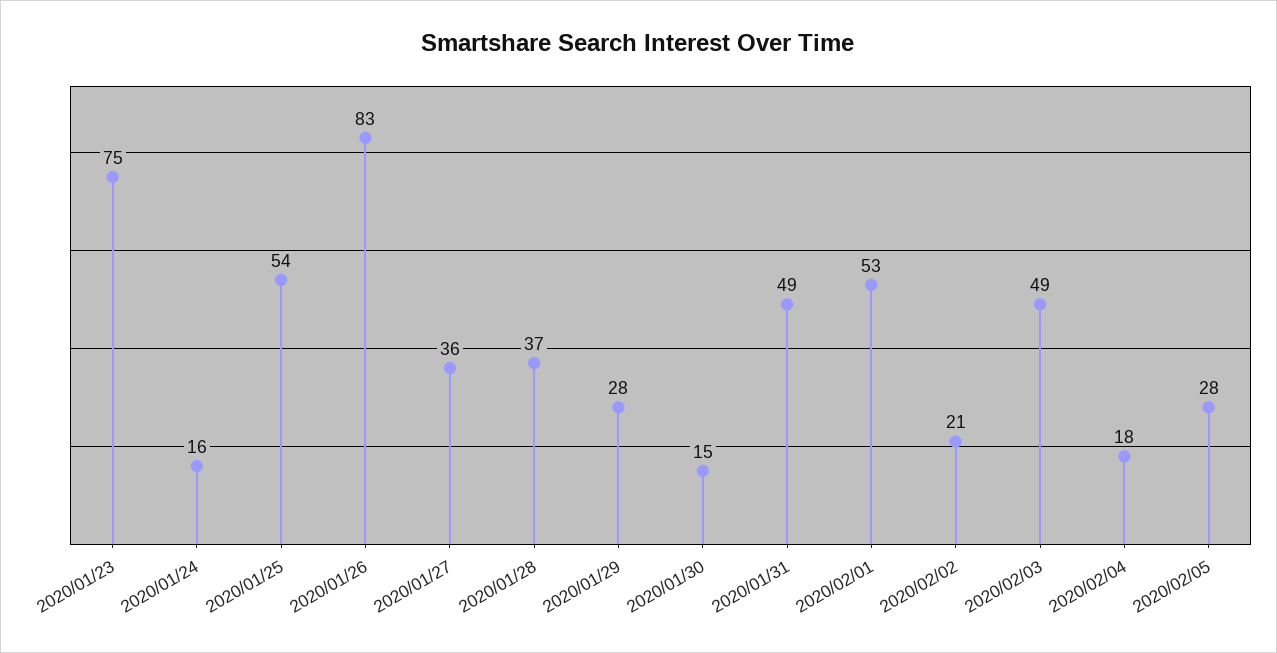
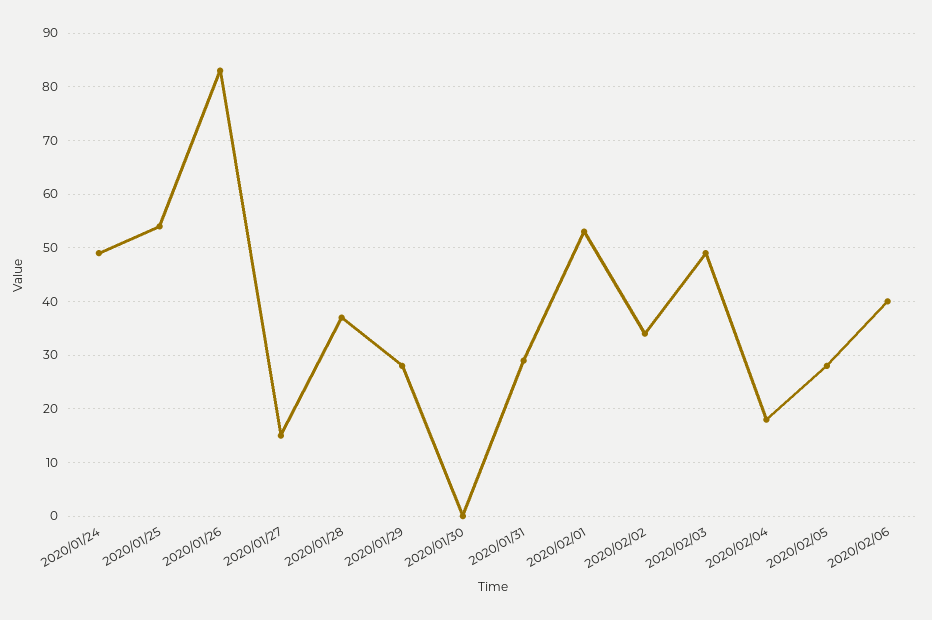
2020/01/23: 75 -> none
2020/01/24: 16 -> 50
2020/01/27: 36 -> 15
2020/01/30: 15 -> 0
2020/01/31: 49 -> 30
2020/02/02: 21 -> 35
2020/02/06: none -> 40

